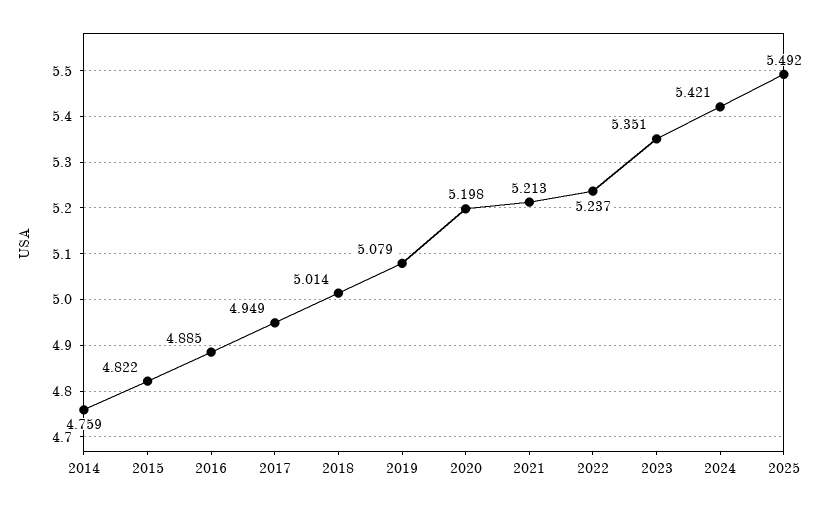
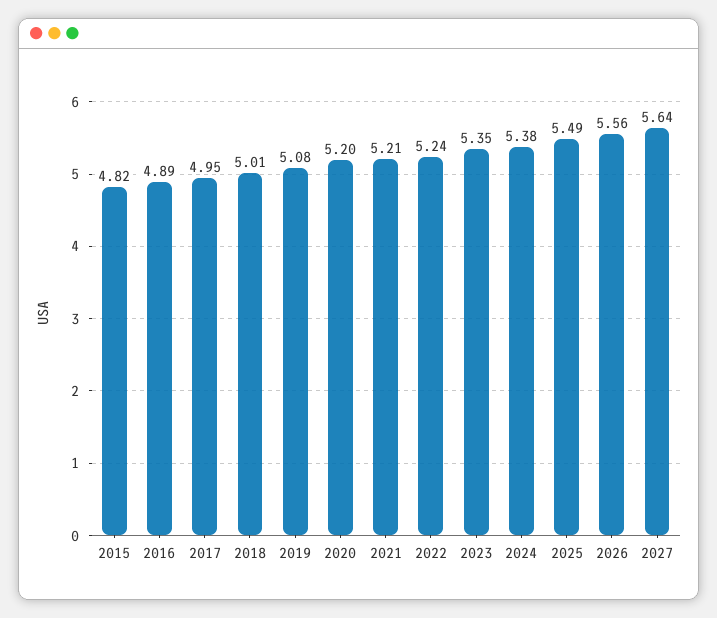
2014: 4.759 -> none
2024: 5.421 -> 5.38
2026: none -> 5.56
2027: none -> 5.64

